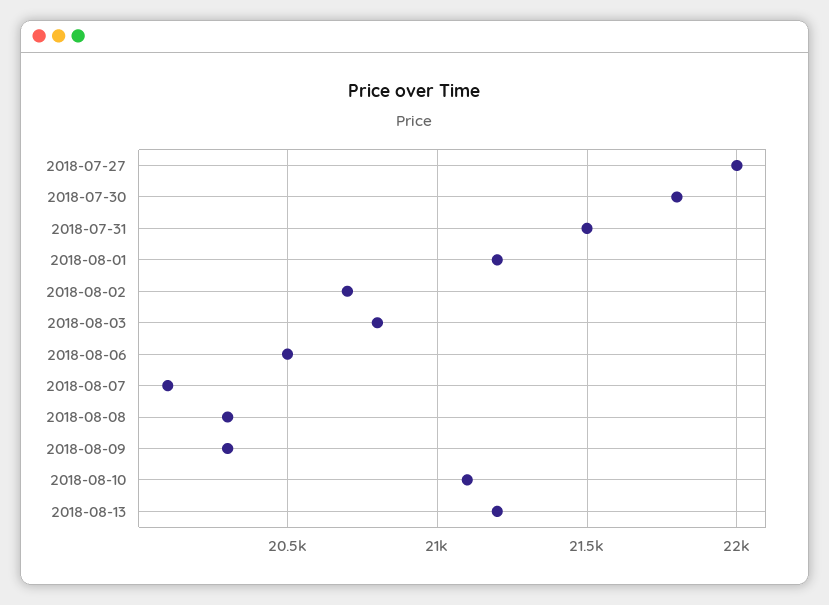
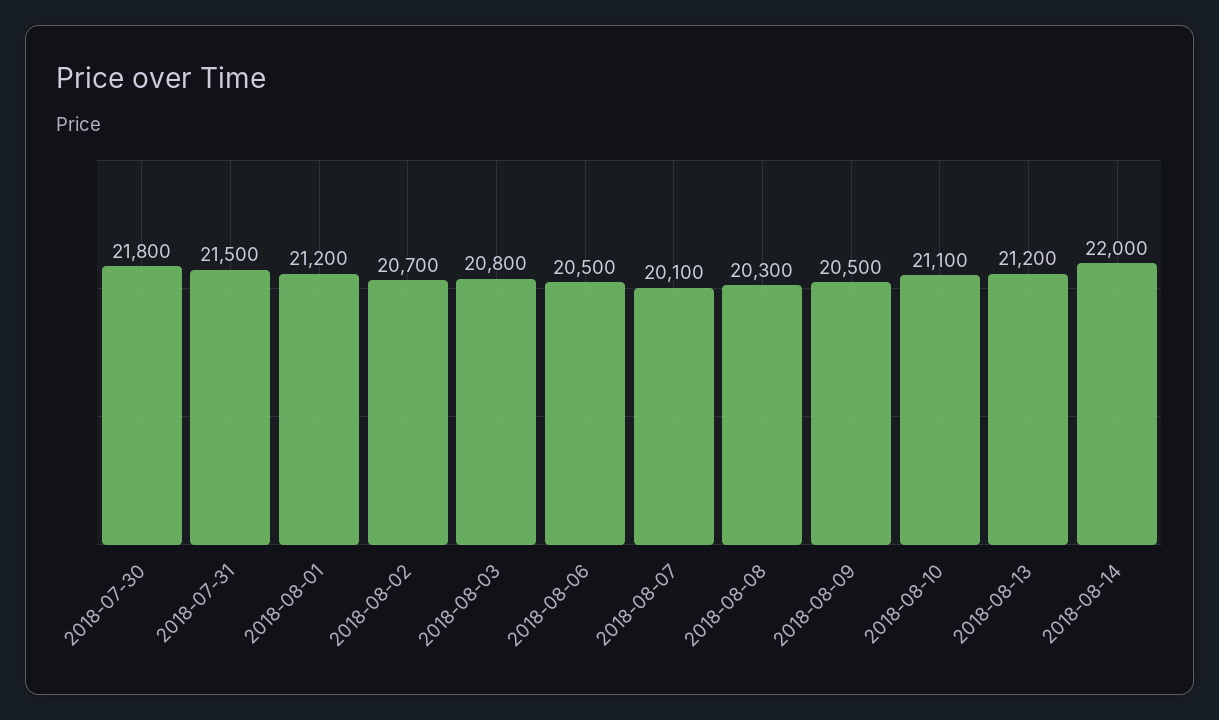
2018-07-27: 22000 -> none
2018-08-09: 20300 -> 20500
2018-08-14: none -> 22000

